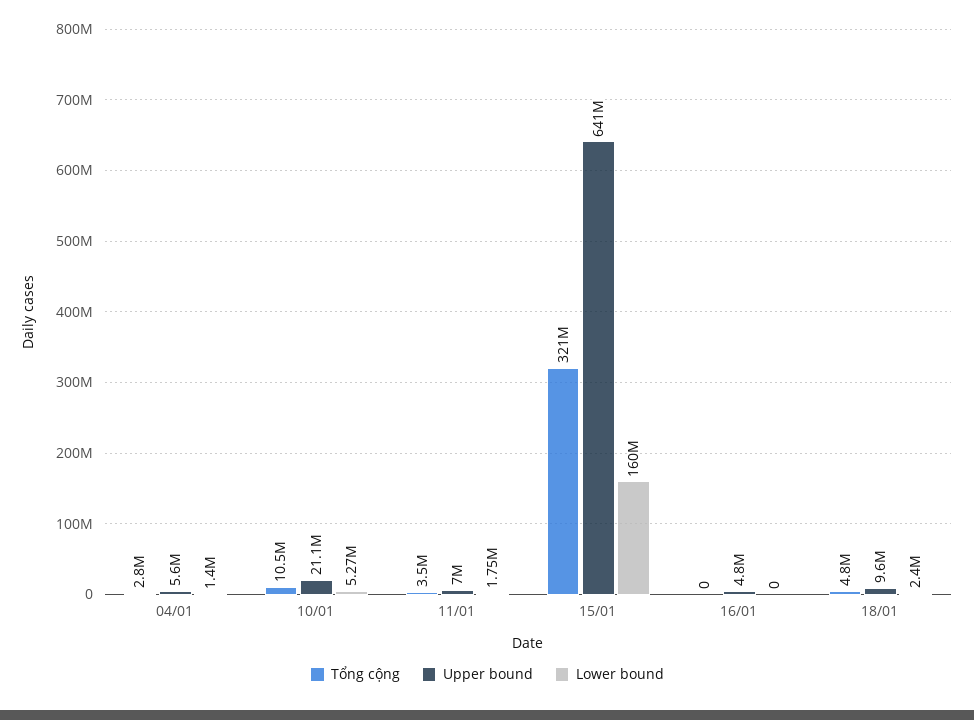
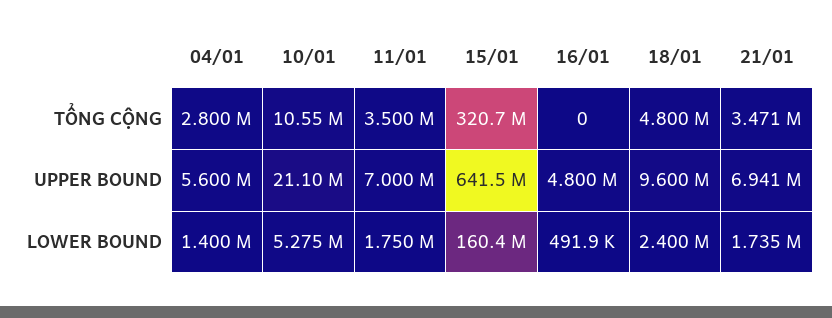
Lower bound, 16/01: 0 -> 491900
Tổng cộng, 21/01: none -> 3471000
Upper bound, 21/01: none -> 6941000
Lower bound, 21/01: none -> 1735000

